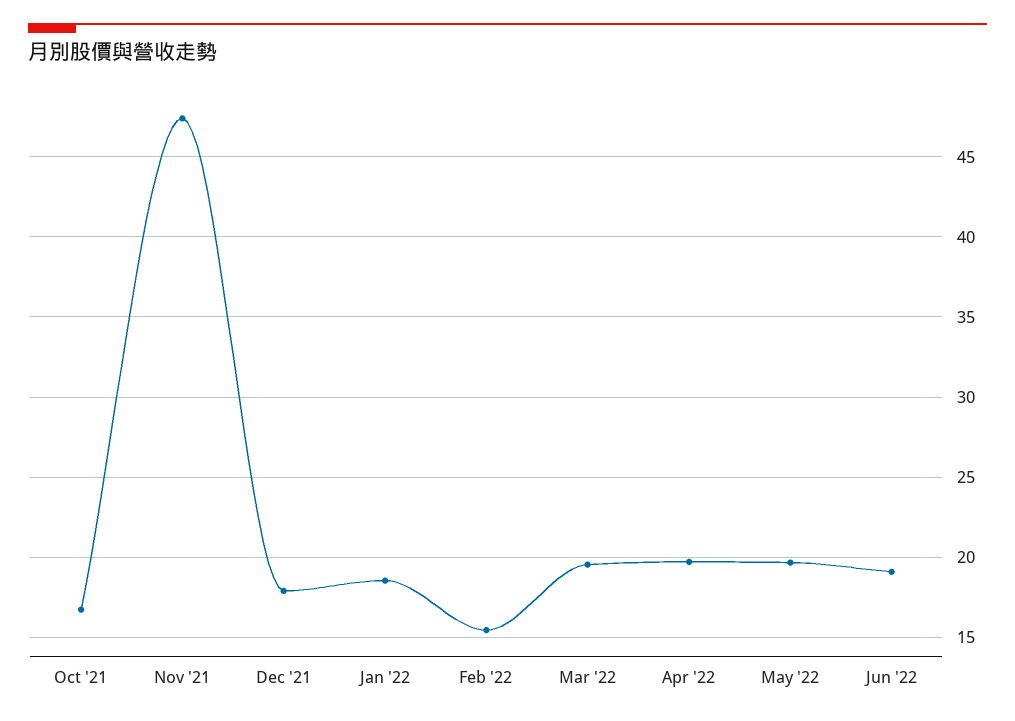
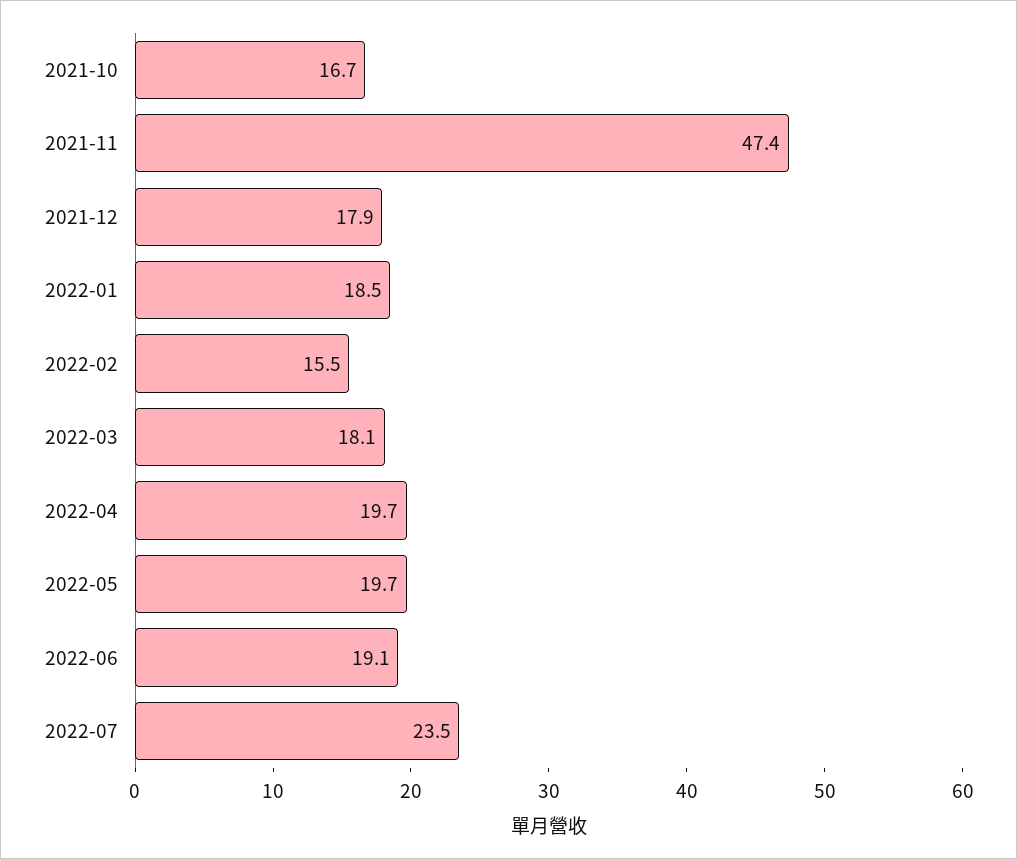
Mar '22: 19.5 -> 18.1
2022-07: none -> 23.5

